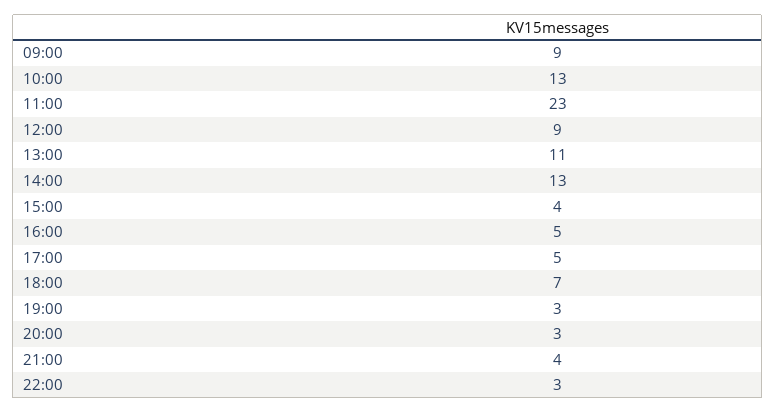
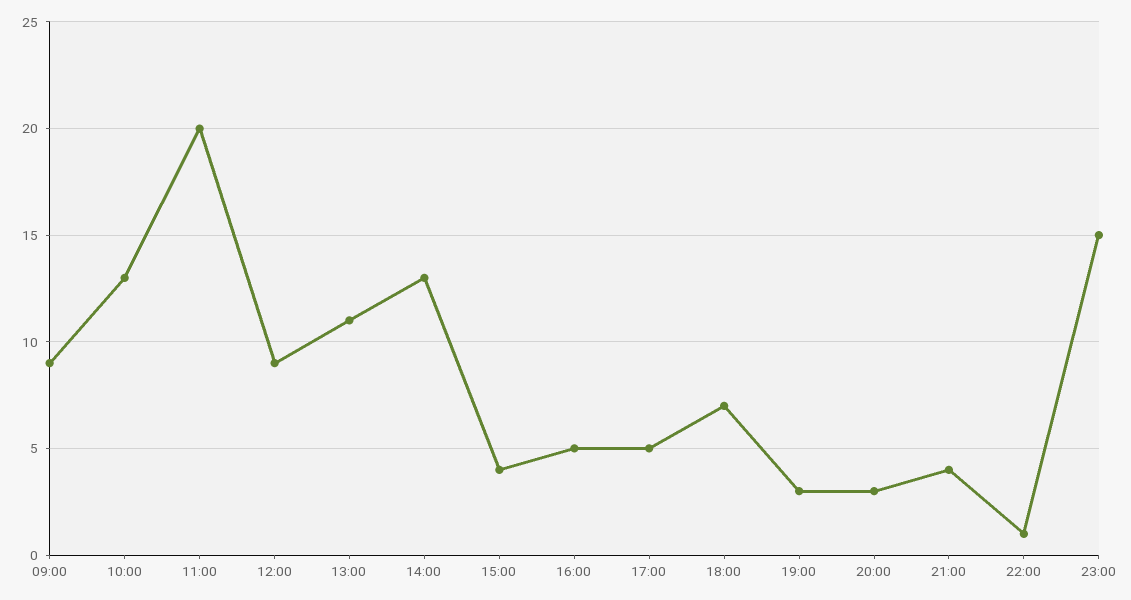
11:00: 23 -> 20
22:00: 3 -> 1
23:00: none -> 15

